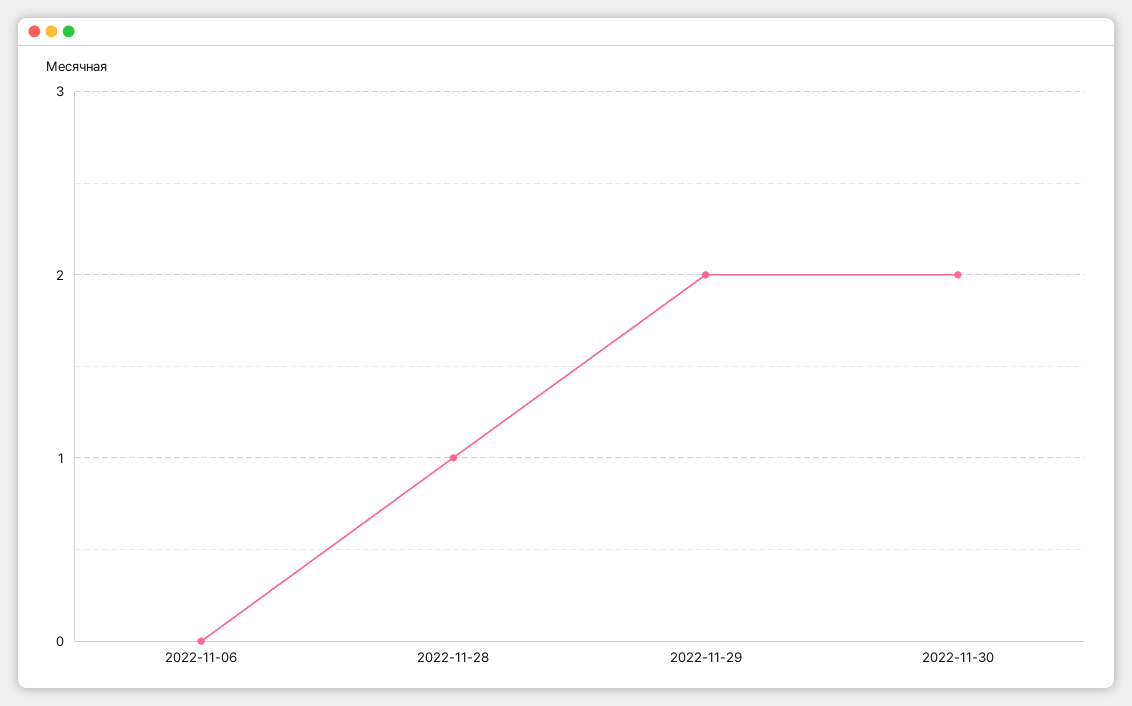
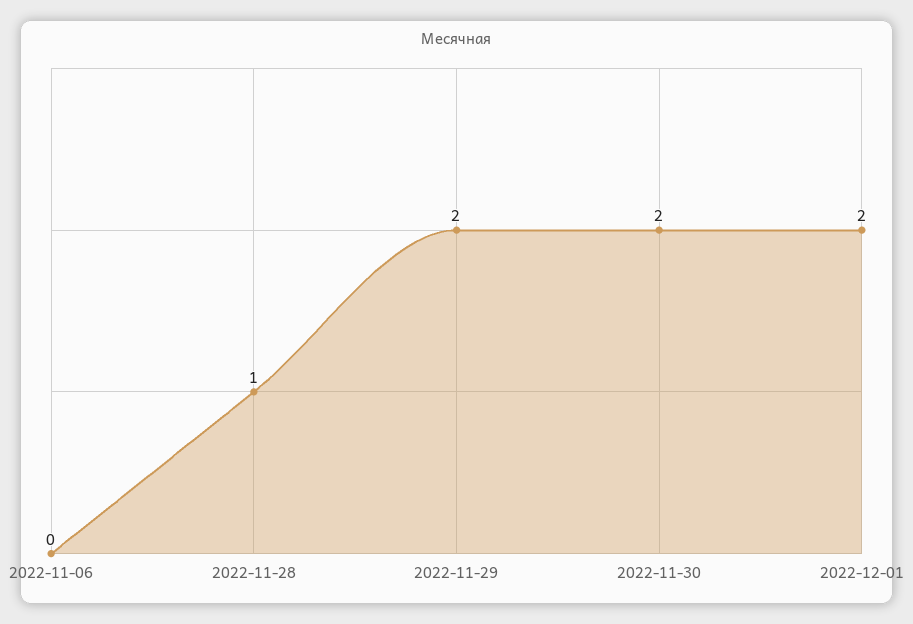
2022-12-01: none -> 2

